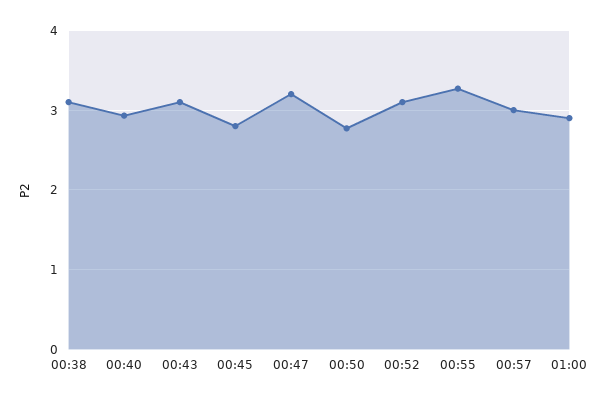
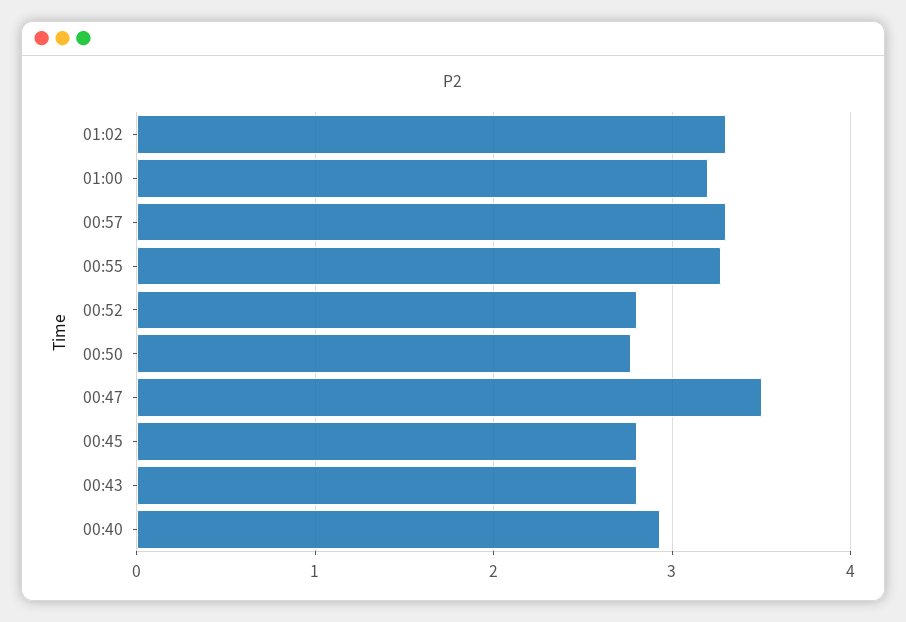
00:38: 3.1 -> none
00:43: 3.1 -> 2.8
00:47: 3.2 -> 3.5
00:52: 3.1 -> 2.8
00:57: 3 -> 3.3
01:00: 2.9 -> 3.2
01:02: none -> 3.3

